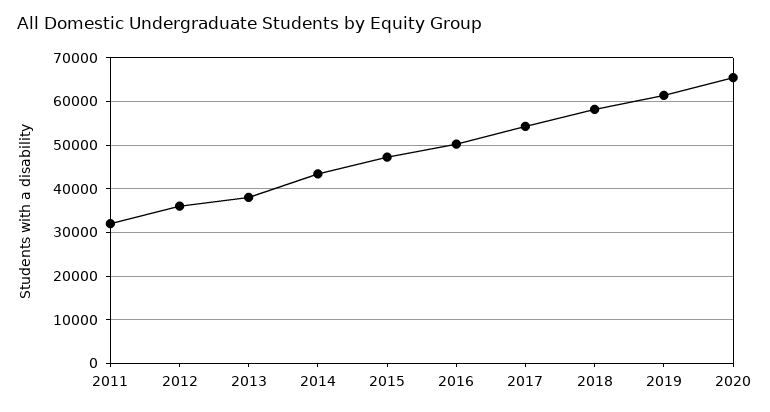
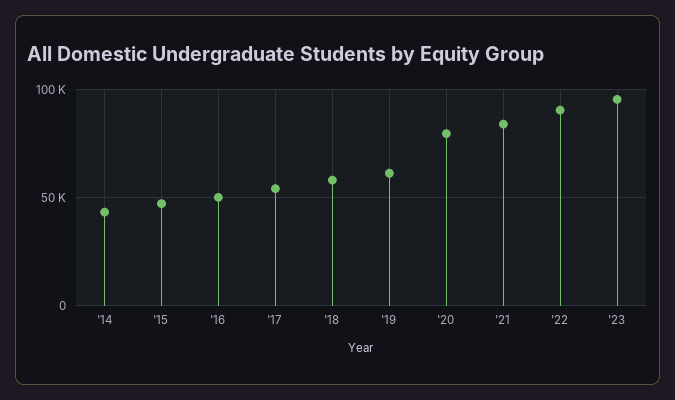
2011: 32000 -> none
2012: 36000 -> none
2013: 38000 -> none
2020: 66000 -> 80000
'21: none -> 85000
'22: none -> 90000
'23: none -> 95000

